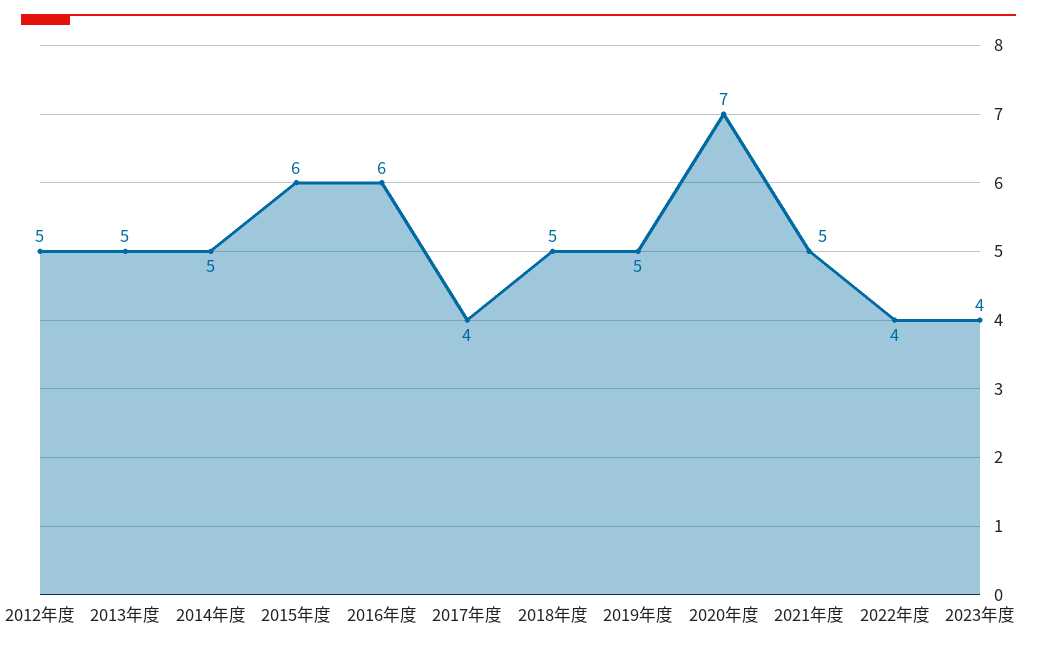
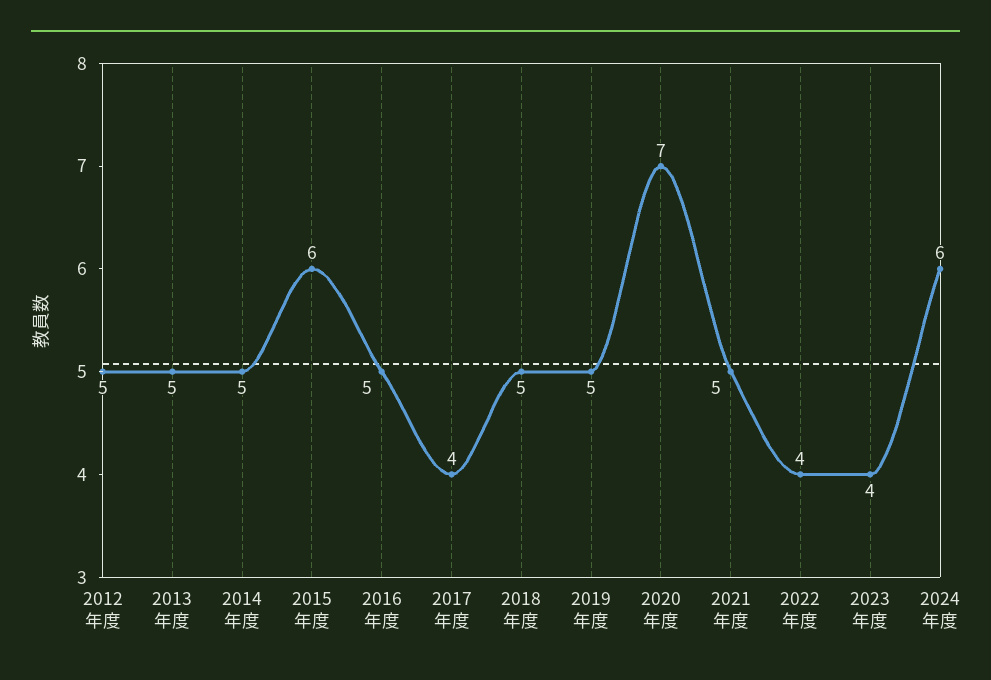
2016年度: 6 -> 5
2024年度: none -> 6

